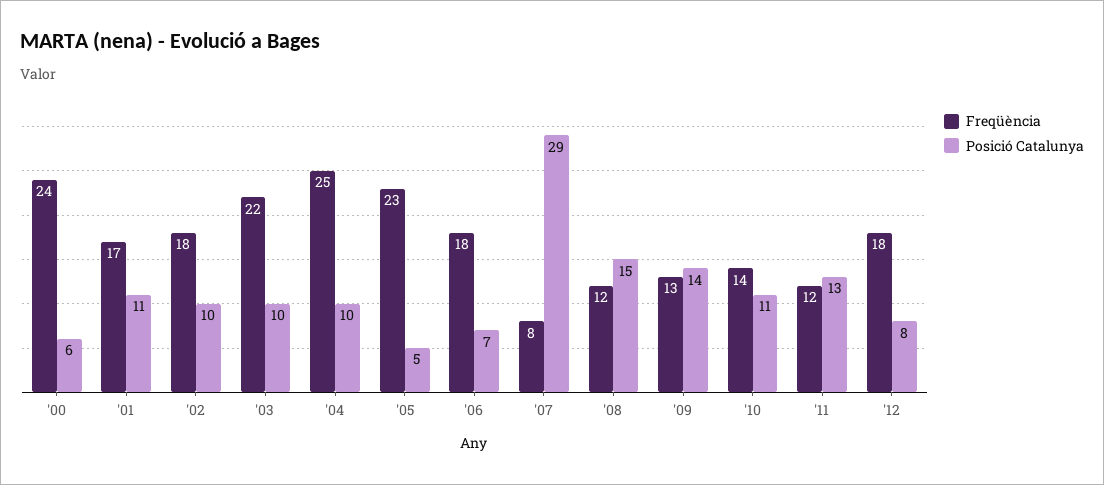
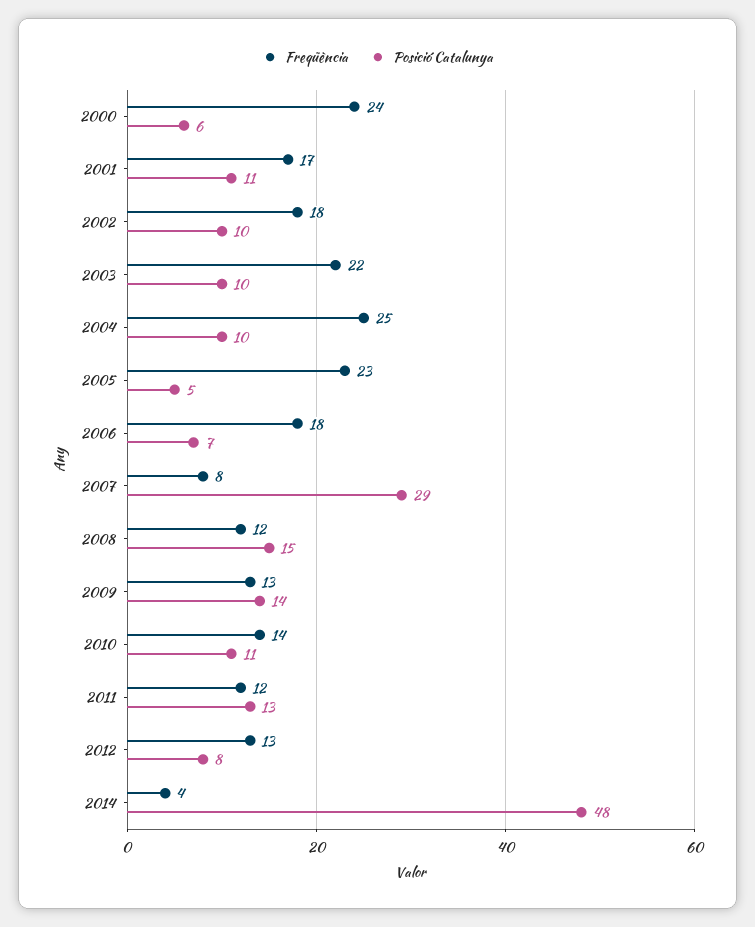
Freqüència, '12: 18 -> 13
Freqüència, 2014: none -> 4
Posició Catalunya, 2014: none -> 48

